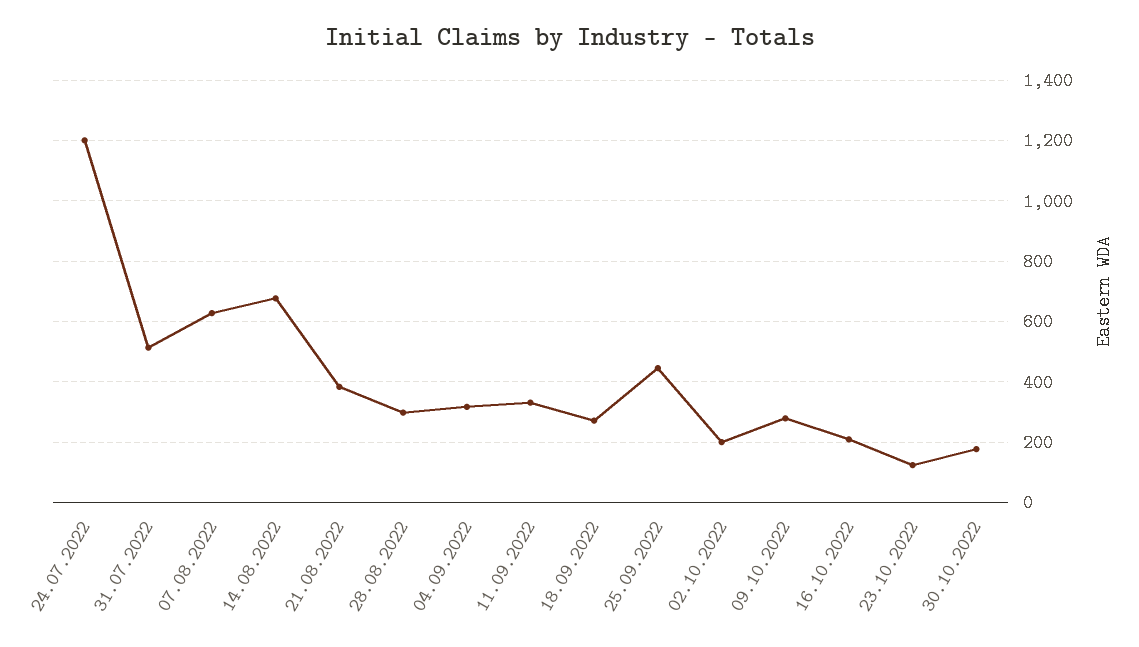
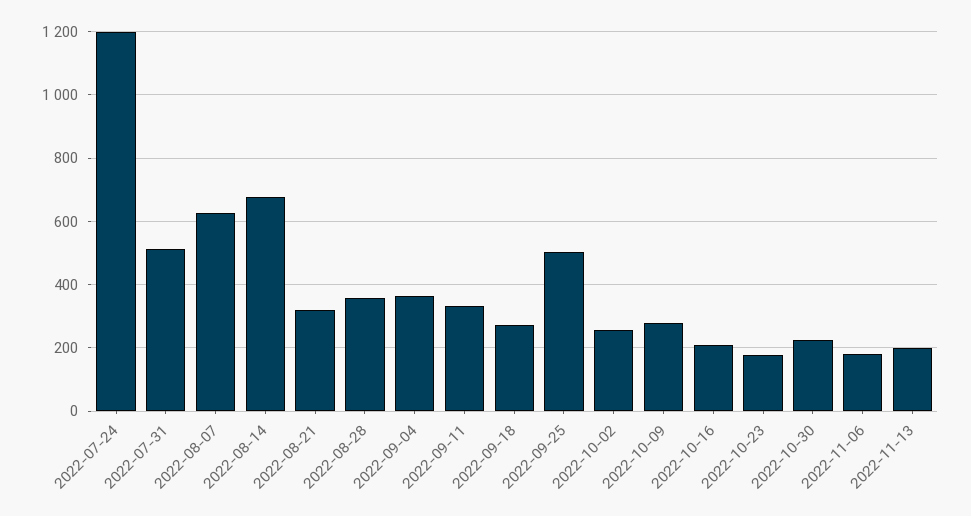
21.08.2022: 380 -> 320
28.08.2022: 300 -> 360
04.09.2022: 320 -> 360
25.09.2022: 440 -> 500
02.10.2022: 200 -> 260
23.10.2022: 120 -> 180
30.10.2022: 180 -> 220
2022-11-06: none -> 180
2022-11-13: none -> 200

